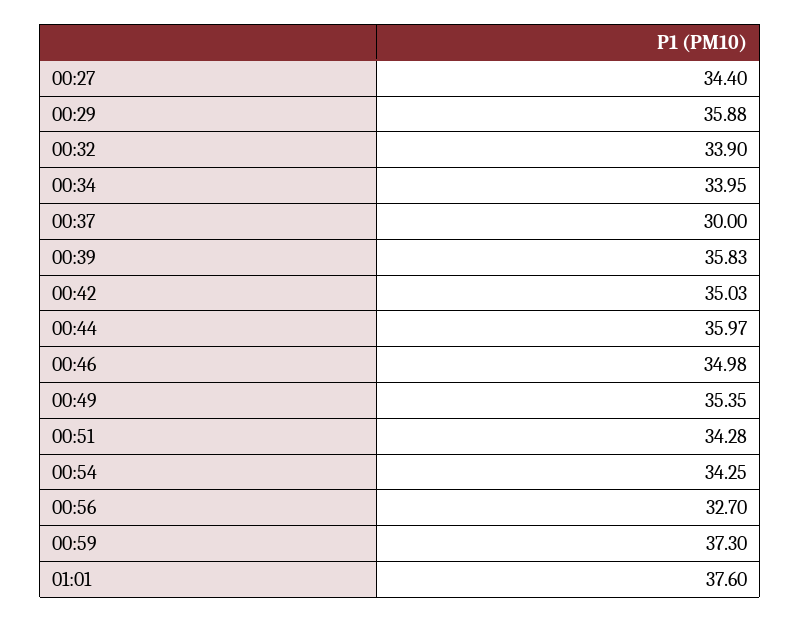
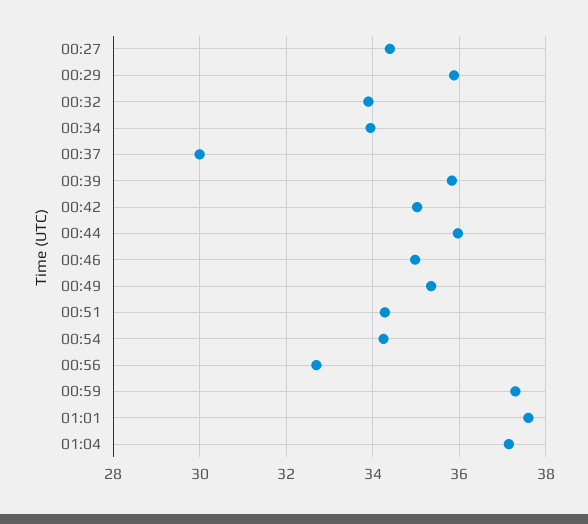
01:04: none -> 37.2

